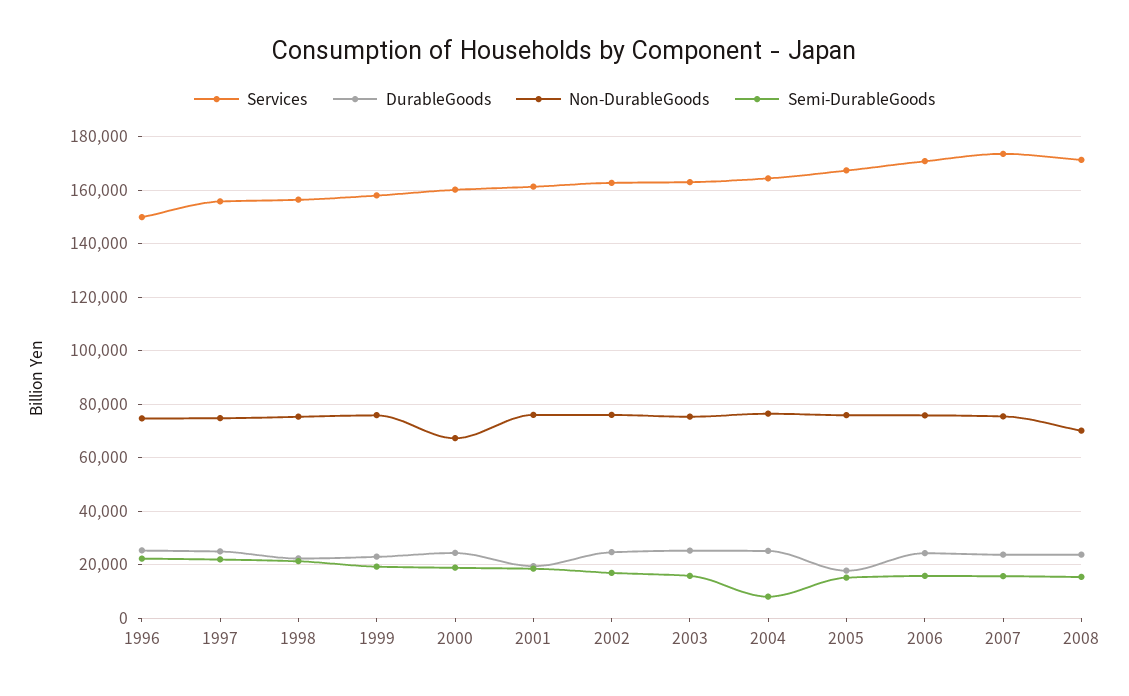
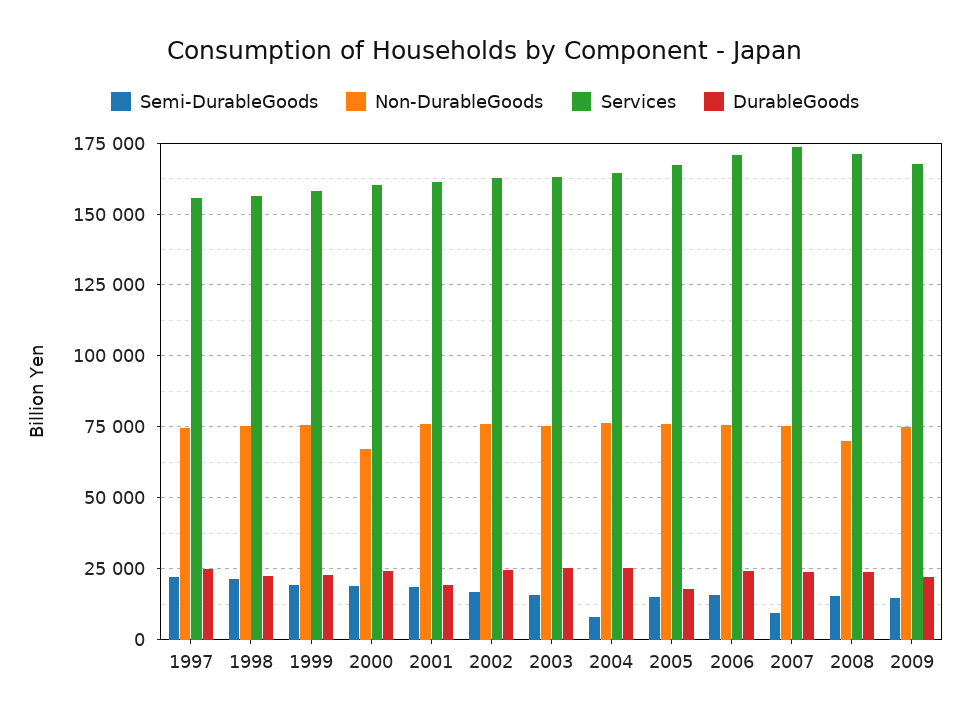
Services, 1996: 150000 -> none
DurableGoods, 1996: 25000 -> none
Non-DurableGoods, 1996: 75000 -> none
Semi-DurableGoods, 1996: 22500 -> none
Semi-DurableGoods, 2007: 15000 -> 10000
Semi-DurableGoods, 2009: none -> 15000
Non-DurableGoods, 2009: none -> 75000
Services, 2009: none -> 167500
DurableGoods, 2009: none -> 22500

